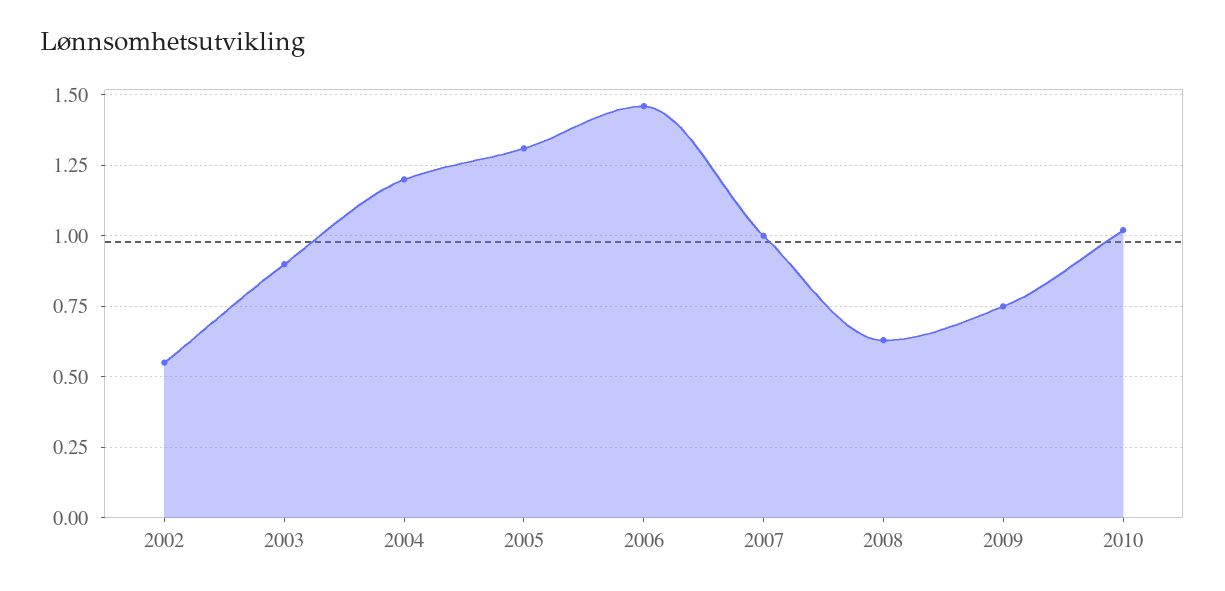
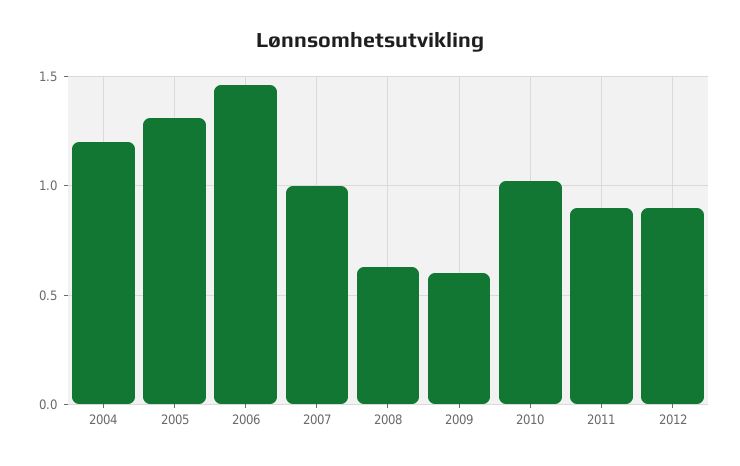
2002: 0.55 -> none
2003: 0.9 -> none
2009: 0.75 -> 0.6
2011: none -> 0.9
2012: none -> 0.9

